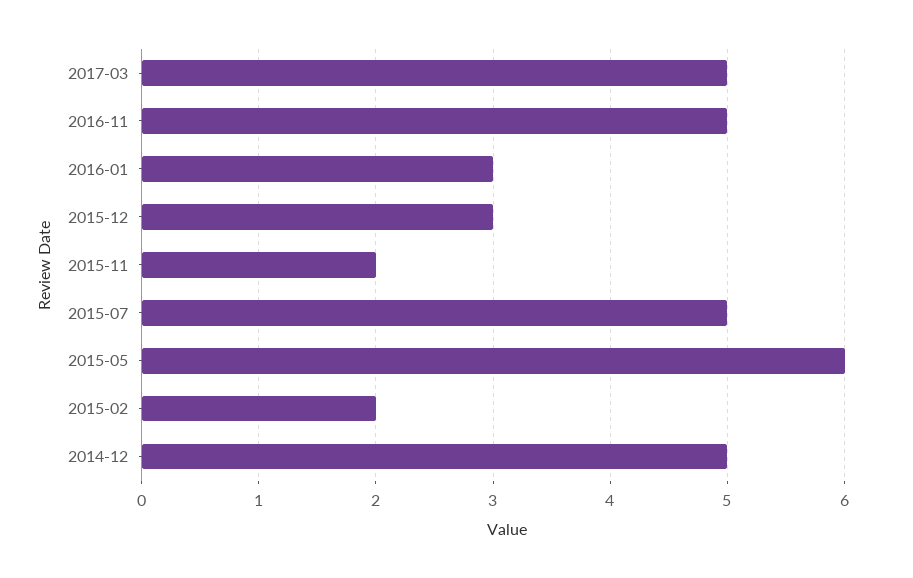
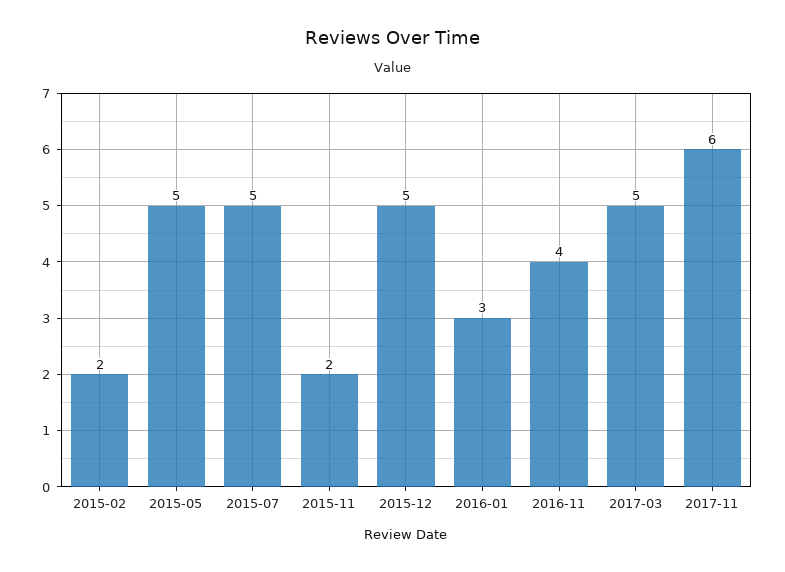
2016-11: 5 -> 4
2015-12: 3 -> 5
2015-05: 6 -> 5
2014-12: 5 -> none
2017-11: none -> 6

